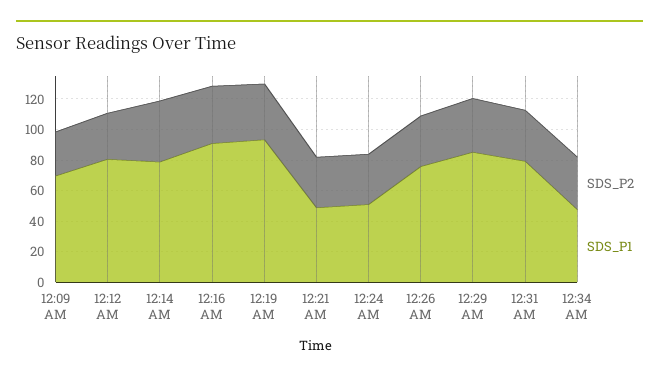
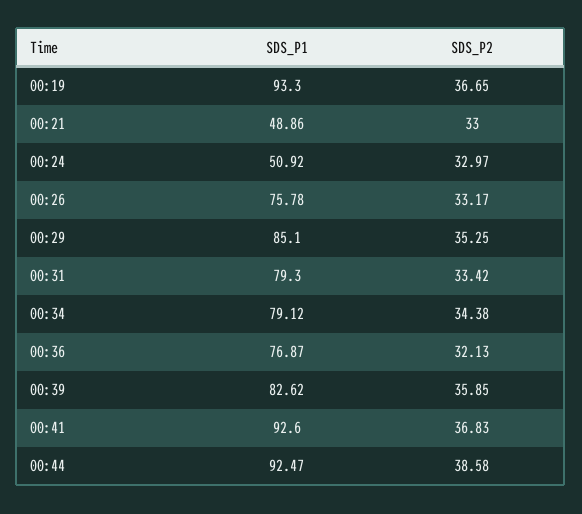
SDS_P2, 12:09 AM: 30 -> none
SDS_P1, 12:09 AM: 70 -> none
SDS_P2, 12:12 AM: 30 -> none
SDS_P1, 12:12 AM: 80 -> none
SDS_P2, 12:14 AM: 40 -> none
SDS_P1, 12:14 AM: 80 -> none
SDS_P2, 12:16 AM: 40 -> none
SDS_P1, 12:16 AM: 90 -> none
SDS_P1, 12:34 AM: 50 -> 79.12
SDS_P1, 00:36: none -> 76.87
SDS_P2, 00:36: none -> 32.13
SDS_P1, 00:39: none -> 82.62
SDS_P2, 00:39: none -> 35.85
SDS_P1, 00:41: none -> 92.6
SDS_P2, 00:41: none -> 36.83
SDS_P1, 00:44: none -> 92.47
SDS_P2, 00:44: none -> 38.58

